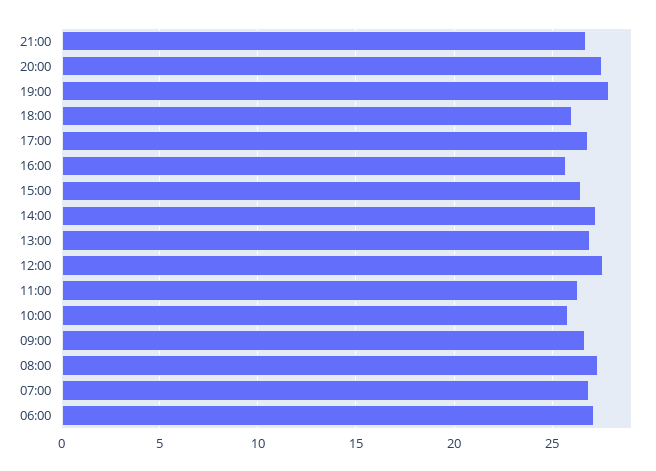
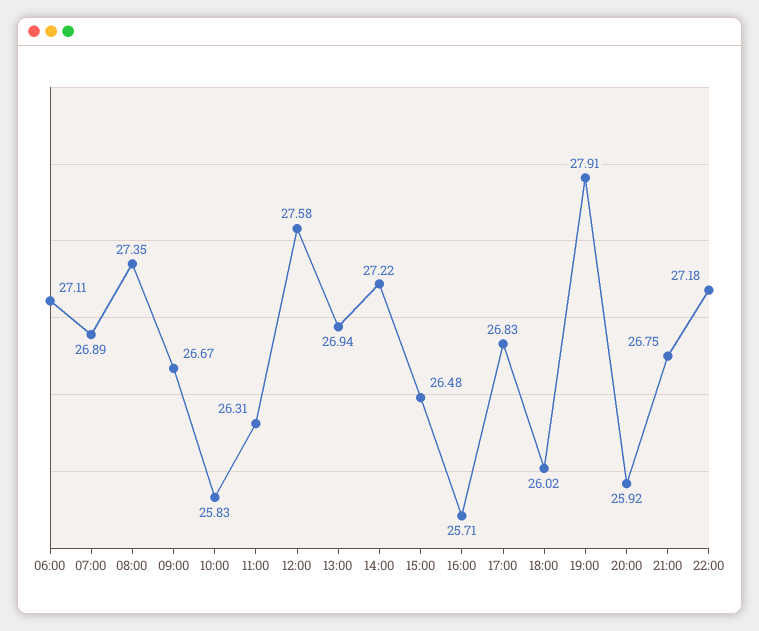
20:00: 27.5 -> 25.92
22:00: none -> 27.18

